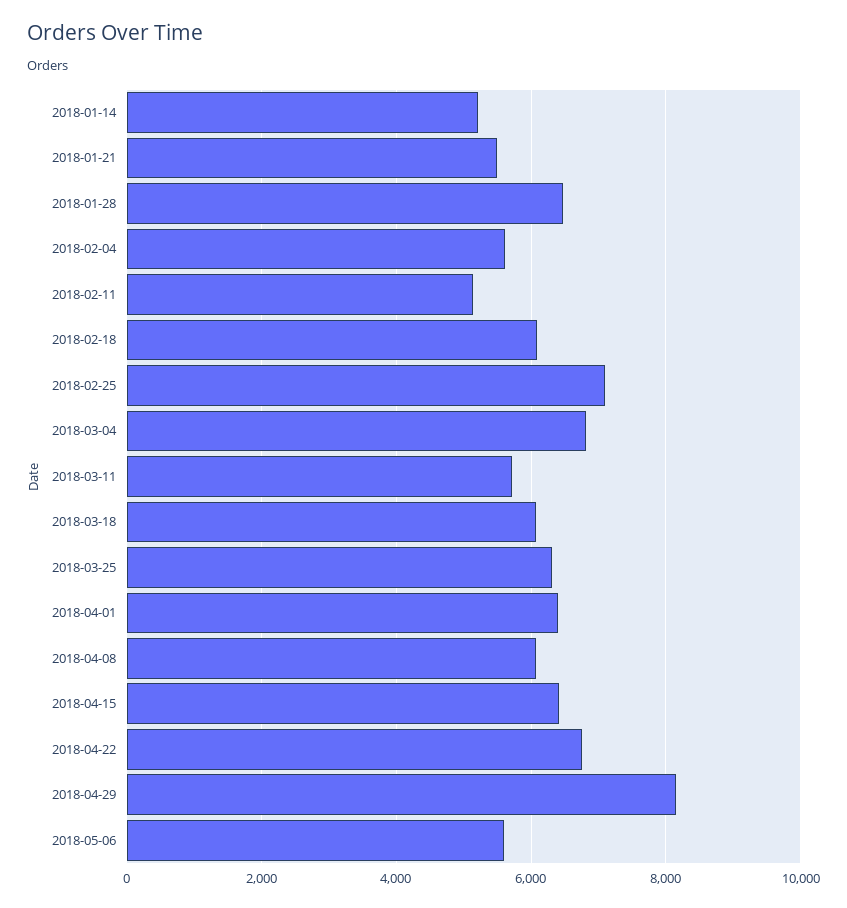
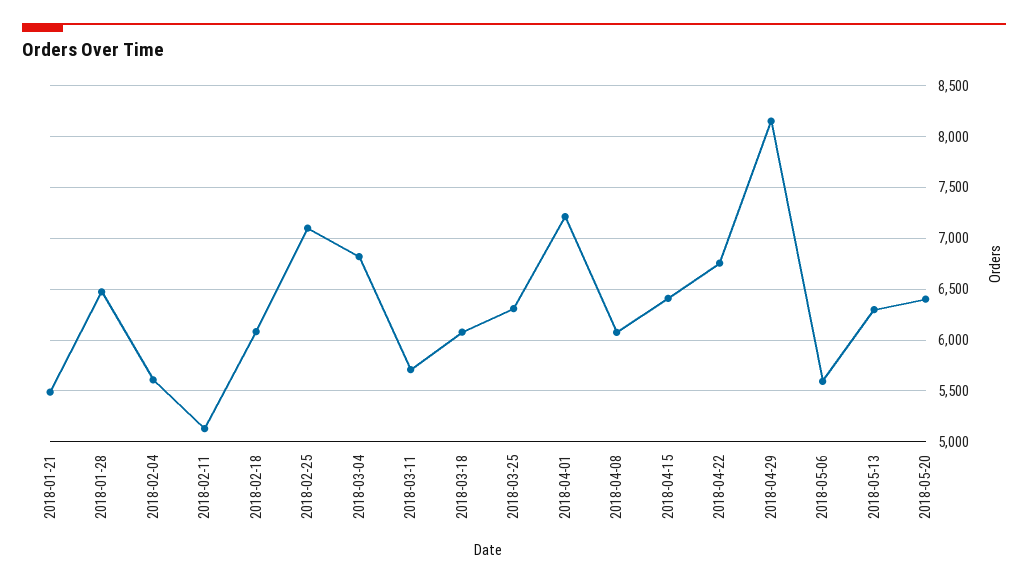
2018-01-14: 5200 -> none
2018-04-01: 6400 -> 7200
2018-05-13: none -> 6300
2018-05-20: none -> 6400

